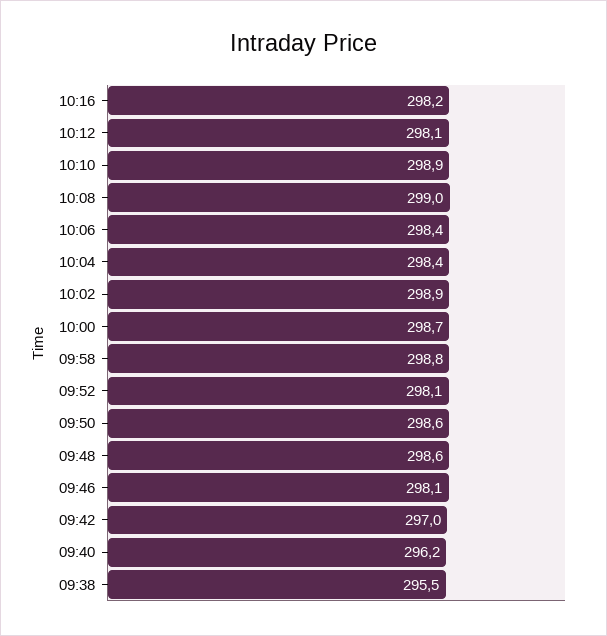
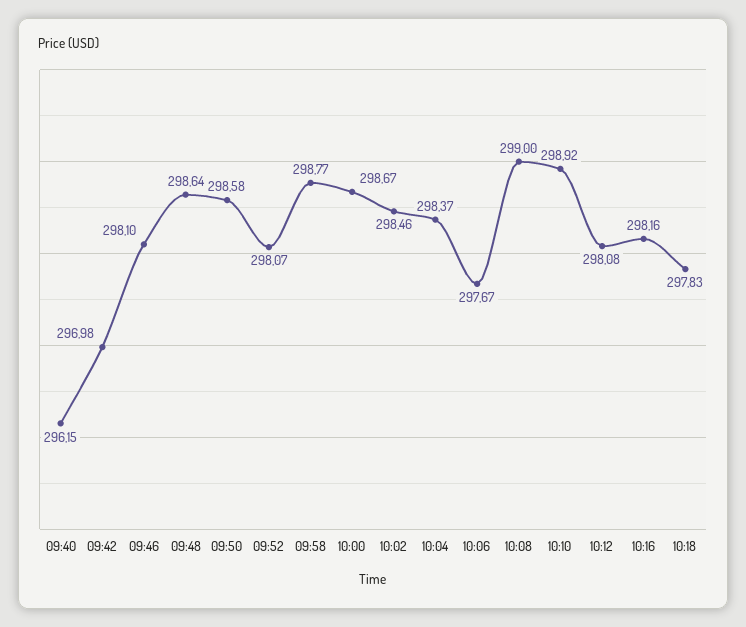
10:06: 298.4 -> 297.67
10:02: 298.9 -> 298.46
09:38: 295.5 -> none
10:18: none -> 297.83

